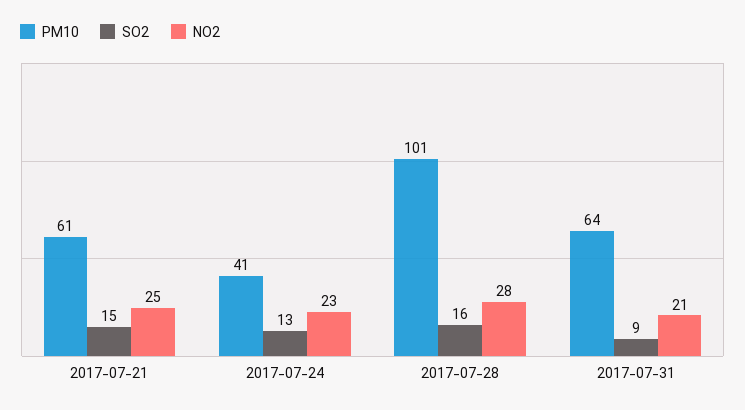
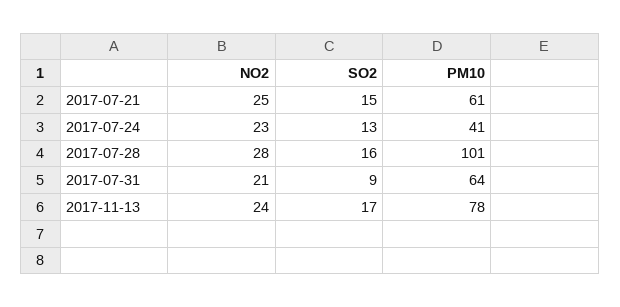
NO2, 2017-11-13: none -> 24
SO2, 2017-11-13: none -> 17
PM10, 2017-11-13: none -> 78

